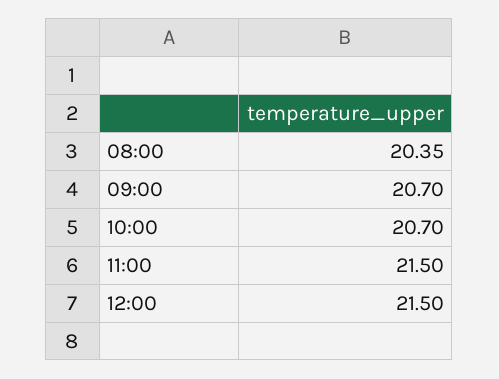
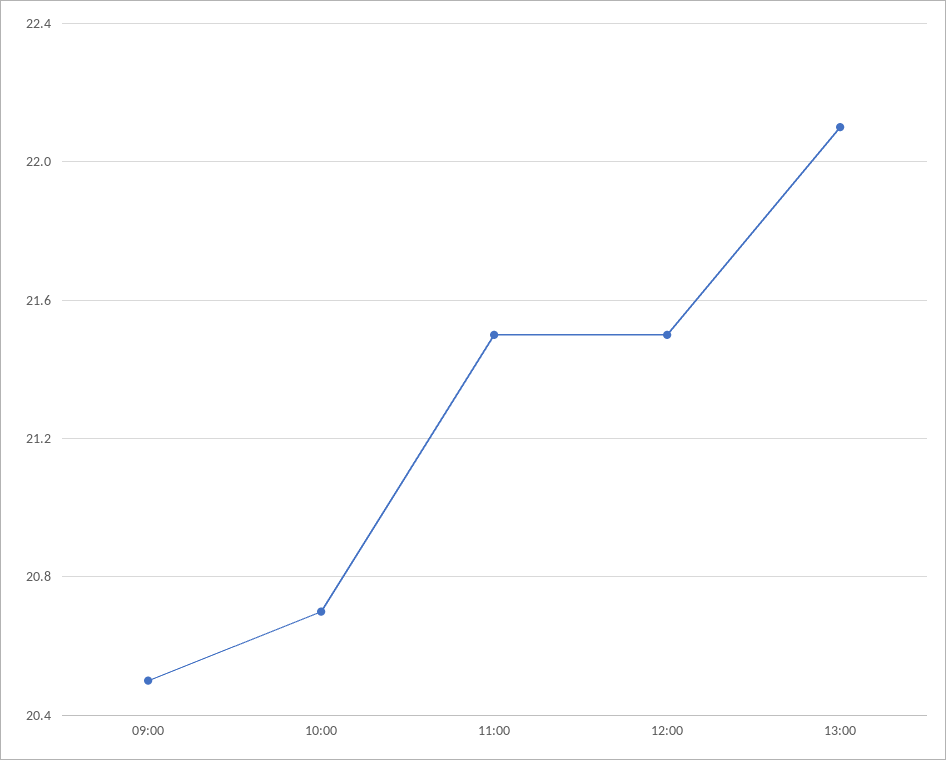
08:00: 20.35 -> none
09:00: 20.7 -> 20.5
13:00: none -> 22.1

